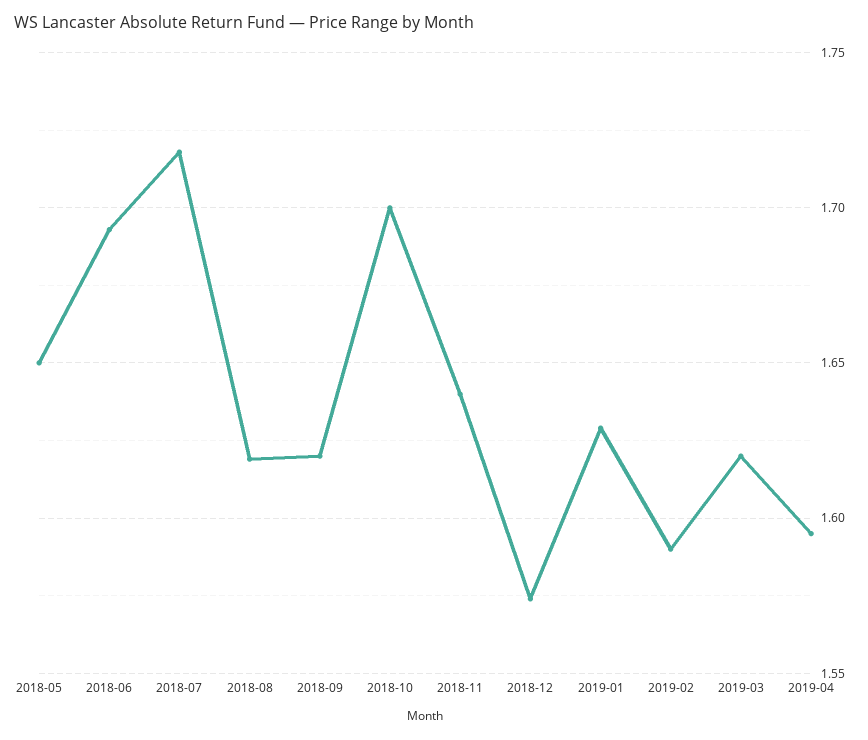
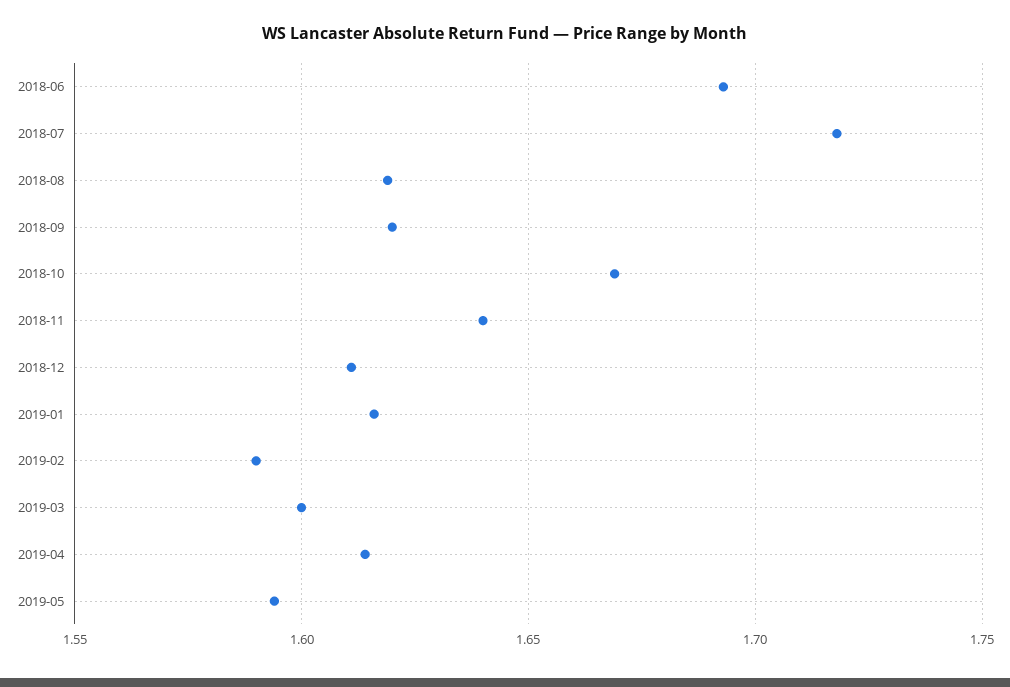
2018-05: 1.65 -> none
2018-10: 1.7 -> 1.67
2018-12: 1.575 -> 1.61
2019-01: 1.63 -> 1.615
2019-03: 1.62 -> 1.6
2019-04: 1.595 -> 1.615
2019-05: none -> 1.595

